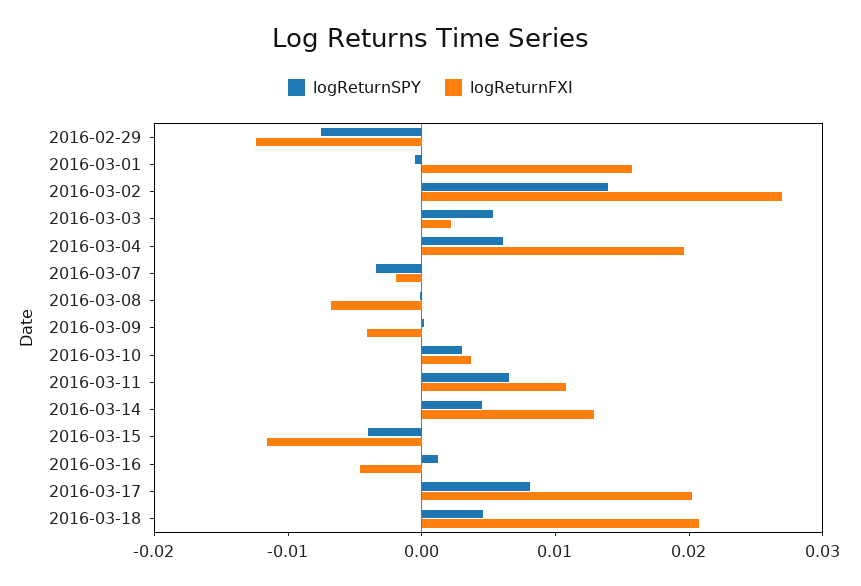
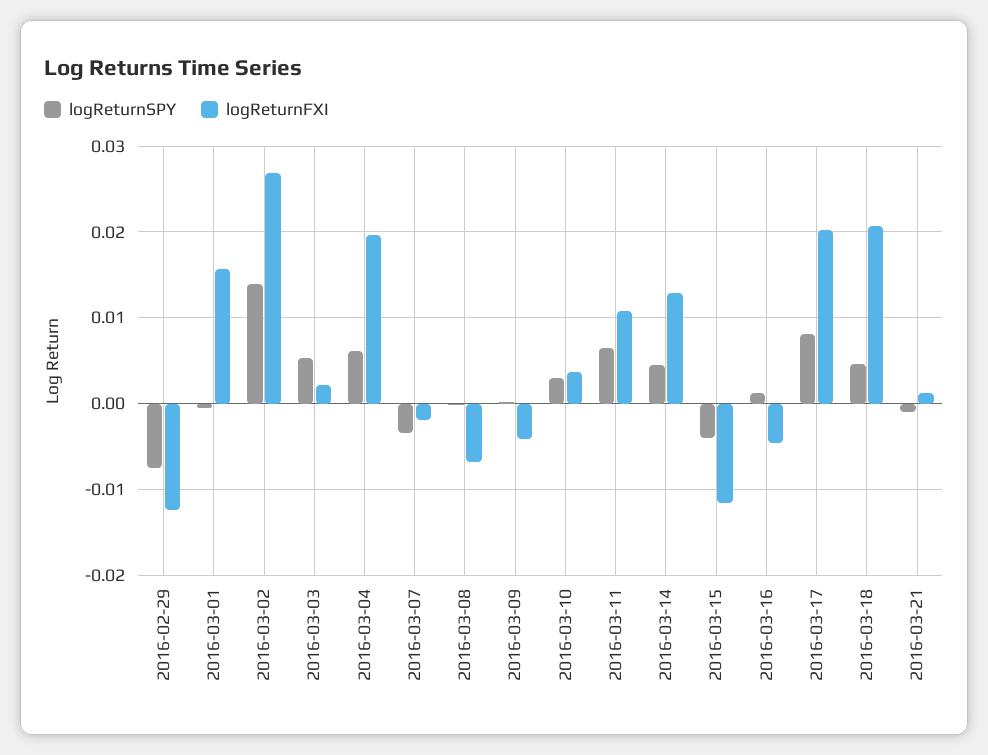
logReturnSPY, 2016-03-21: none -> -0.001
logReturnFXI, 2016-03-21: none -> 0.001

